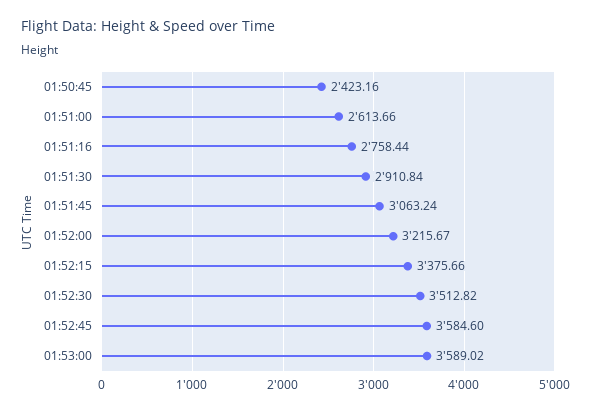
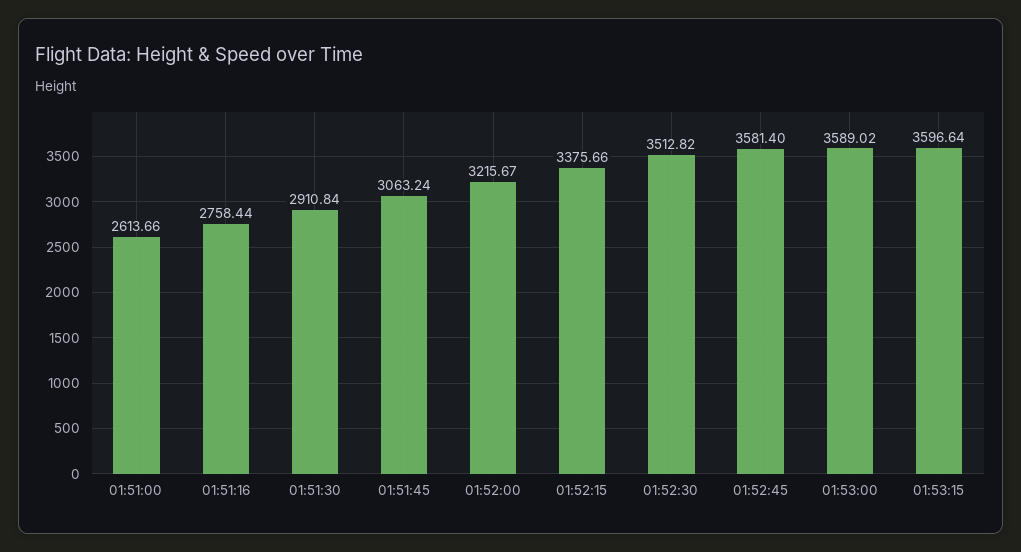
01:50:45: 2423.16 -> none
01:52:45: 3584.6 -> 3581.4
01:53:15: none -> 3596.64

